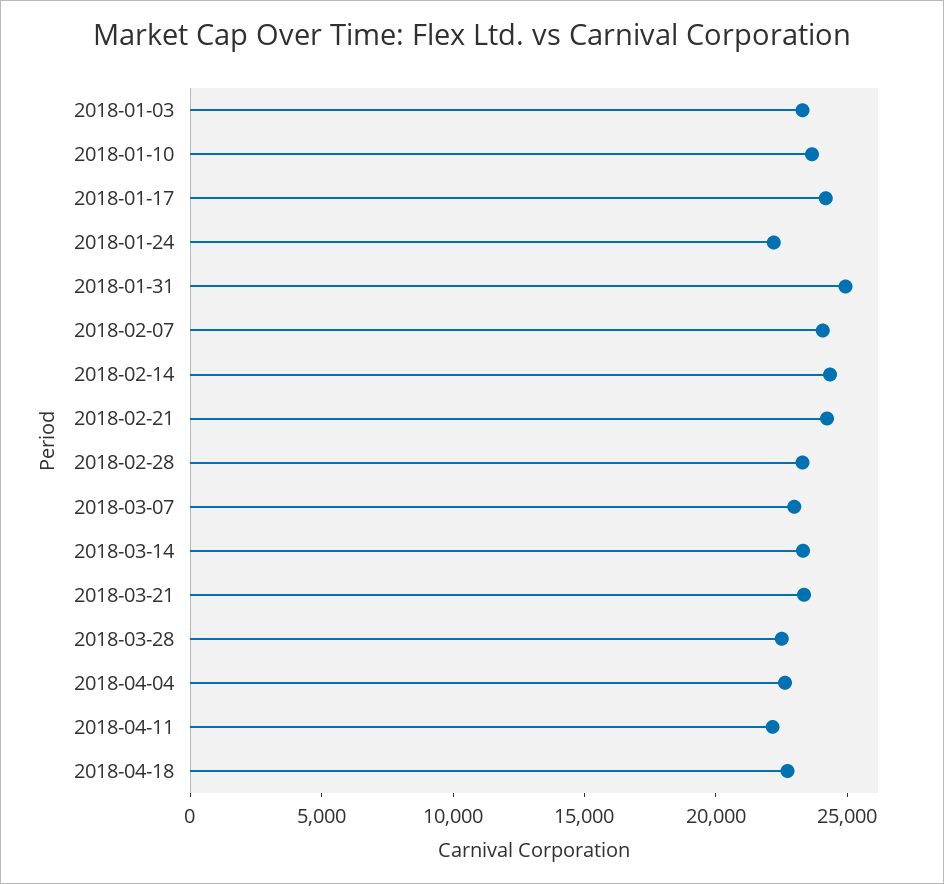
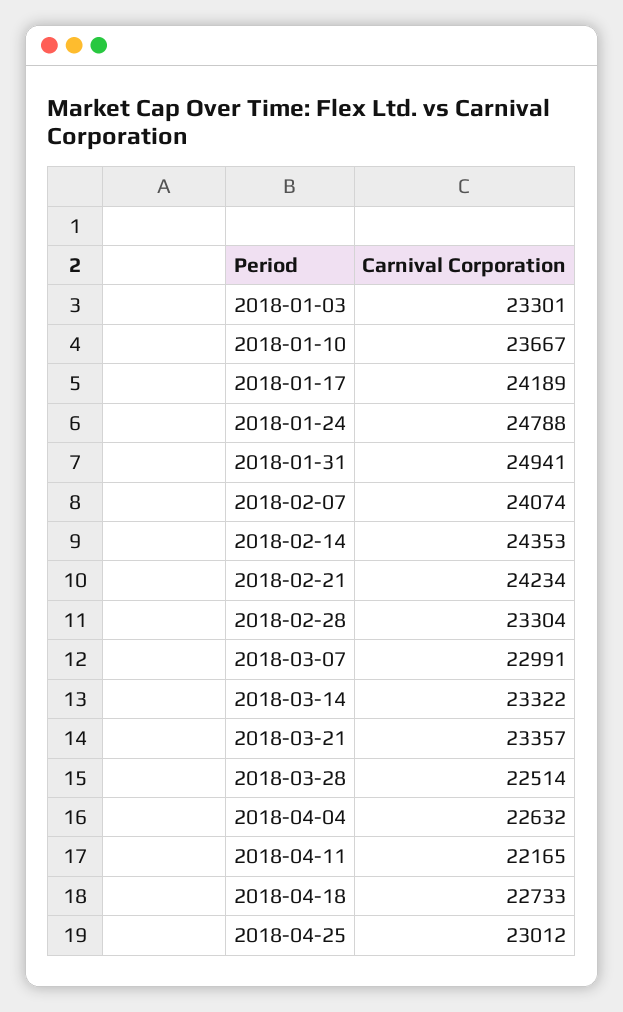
2018-01-24: 22000 -> 24788
2018-04-25: none -> 23012

